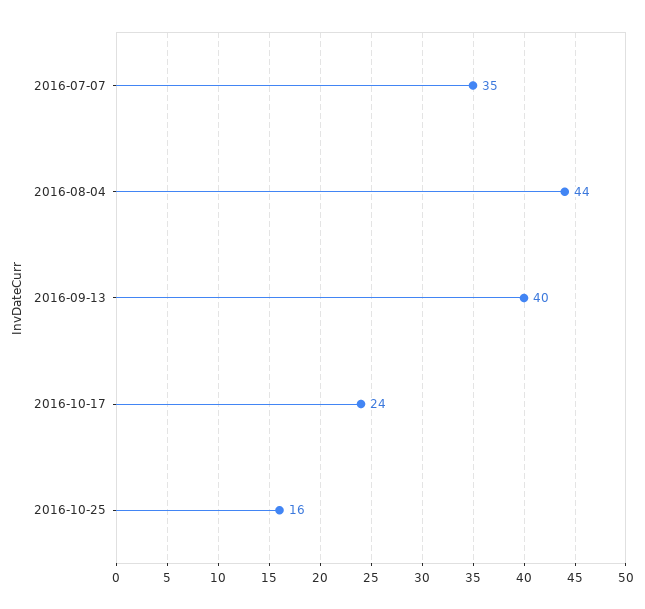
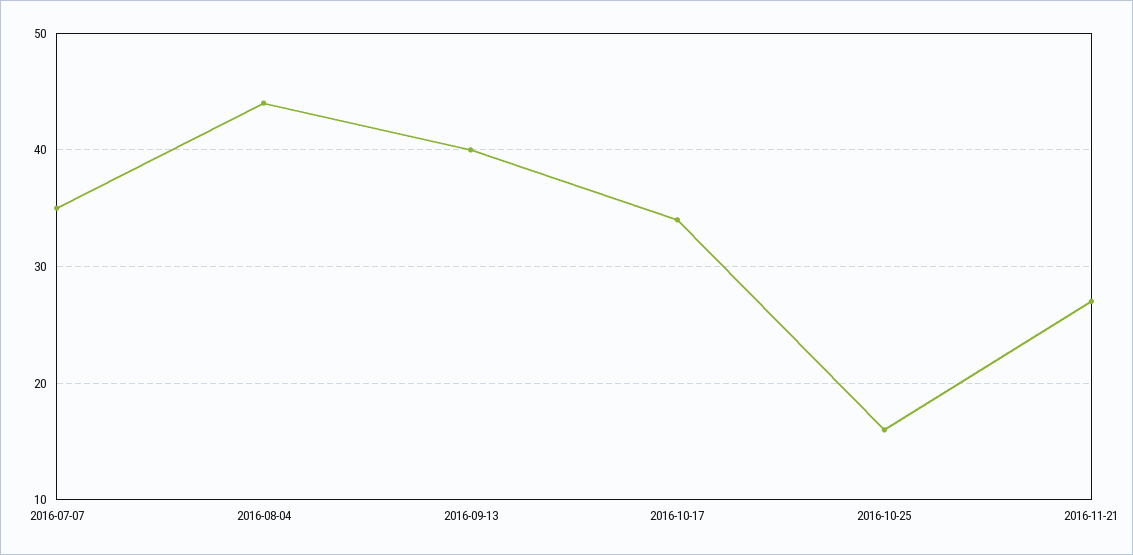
2016-10-17: 24 -> 34
2016-11-21: none -> 27

